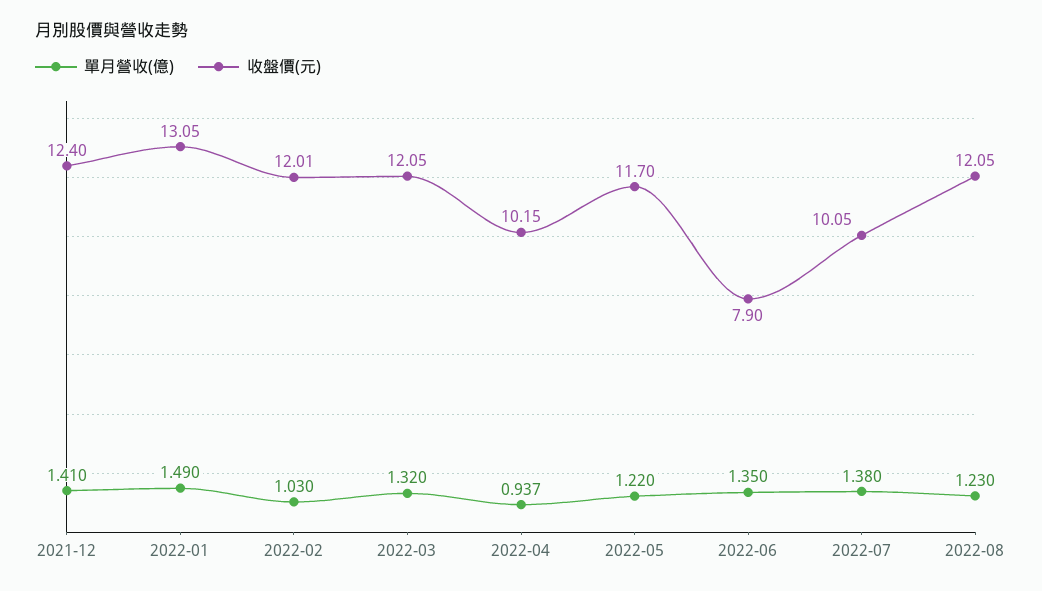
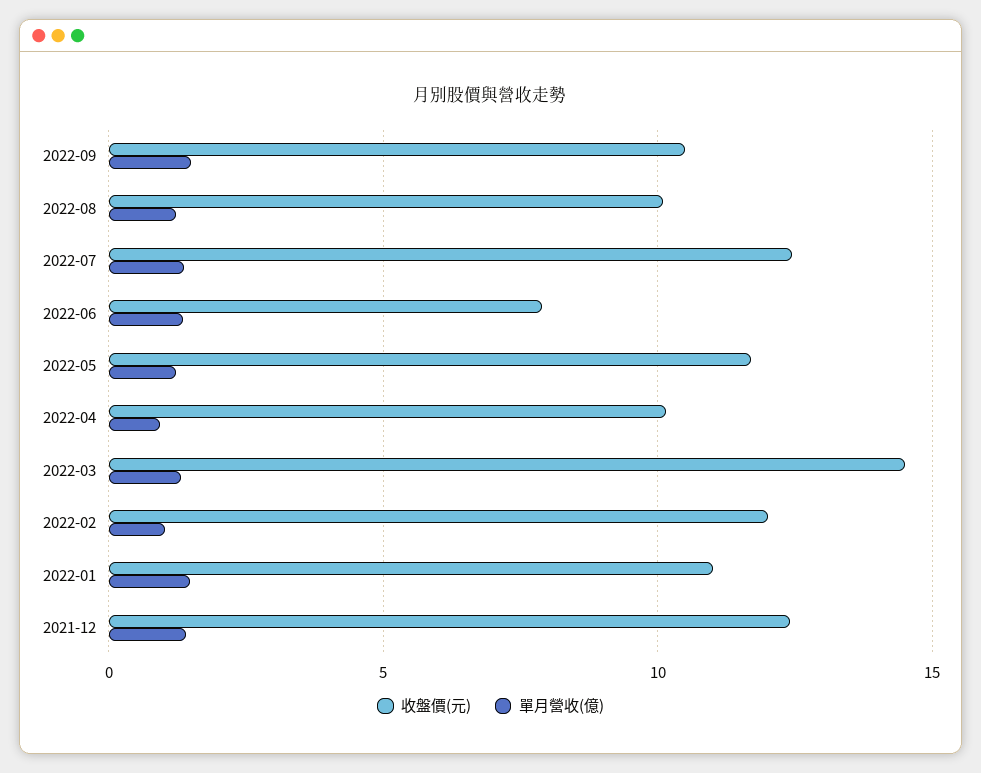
收盤價(元), 2022-01: 13.05 -> 11
收盤價(元), 2022-03: 12.05 -> 14.5
收盤價(元), 2022-07: 10.05 -> 12.5
收盤價(元), 2022-08: 12.05 -> 10
收盤價(元), 2022-09: none -> 10.5
單月營收(億), 2022-09: none -> 1.5

